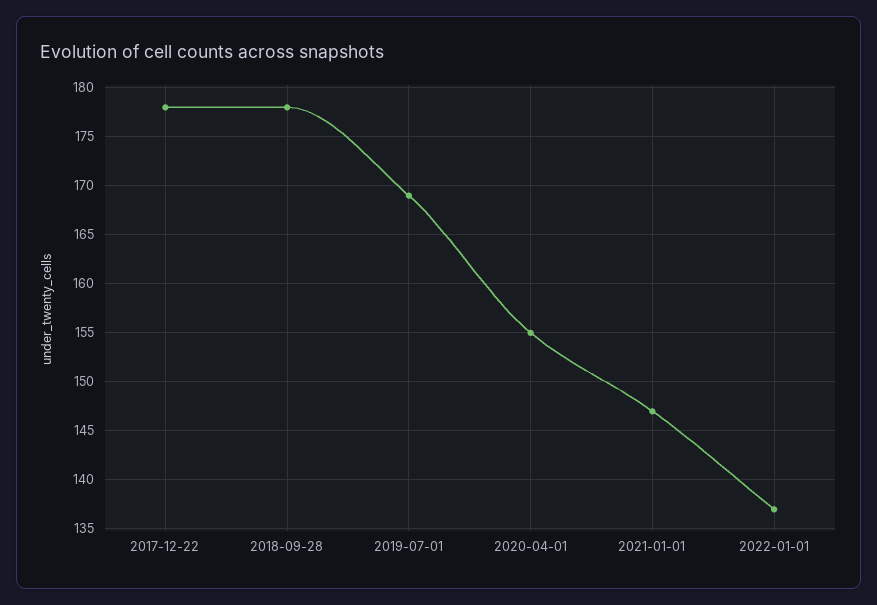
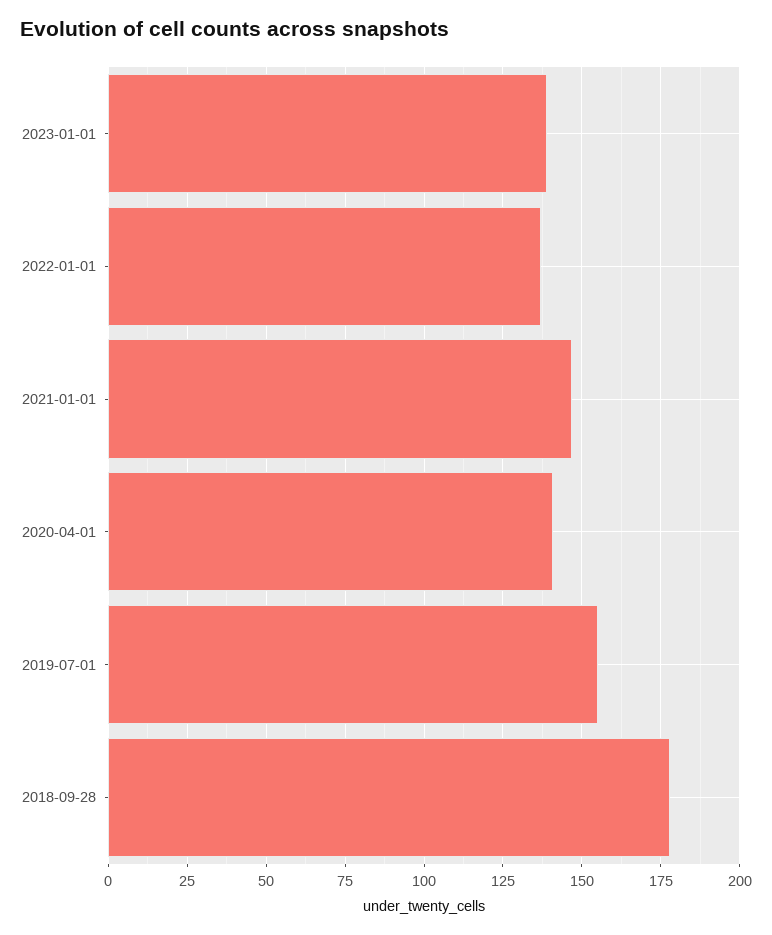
2017-12-22: 178 -> none
2019-07-01: 169 -> 155
2020-04-01: 155 -> 140
2023-01-01: none -> 140

